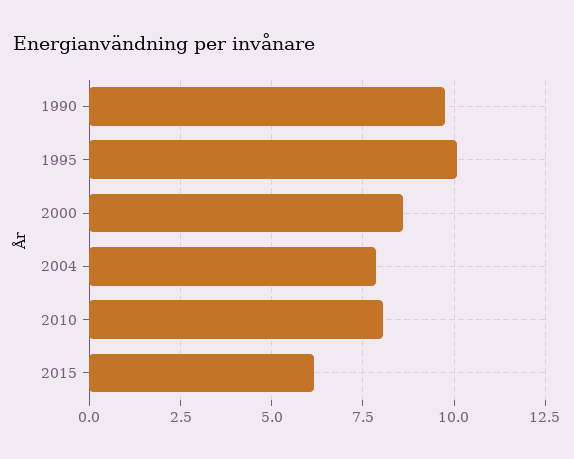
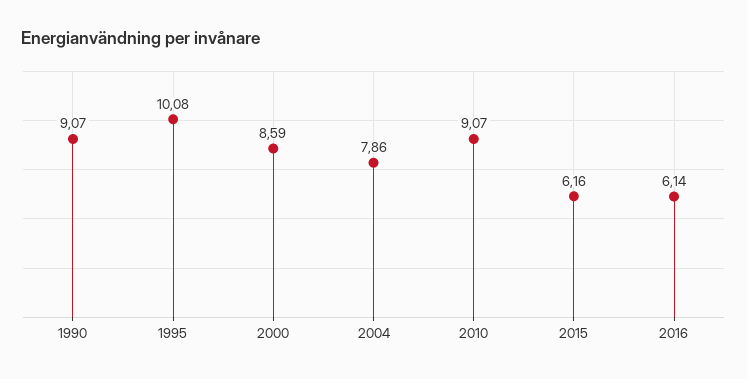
1990: 9.75 -> 9.07
2010: 8 -> 9.07
2016: none -> 6.14

